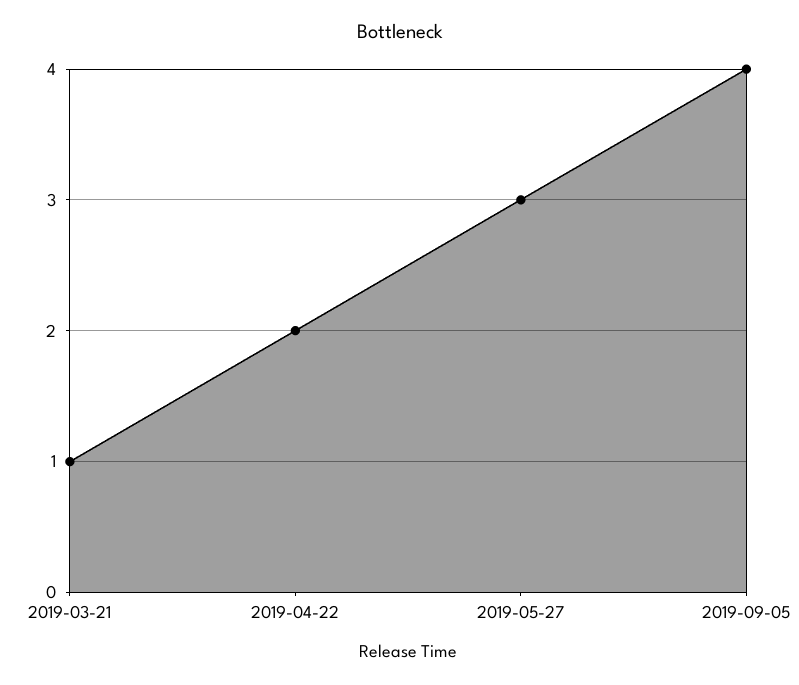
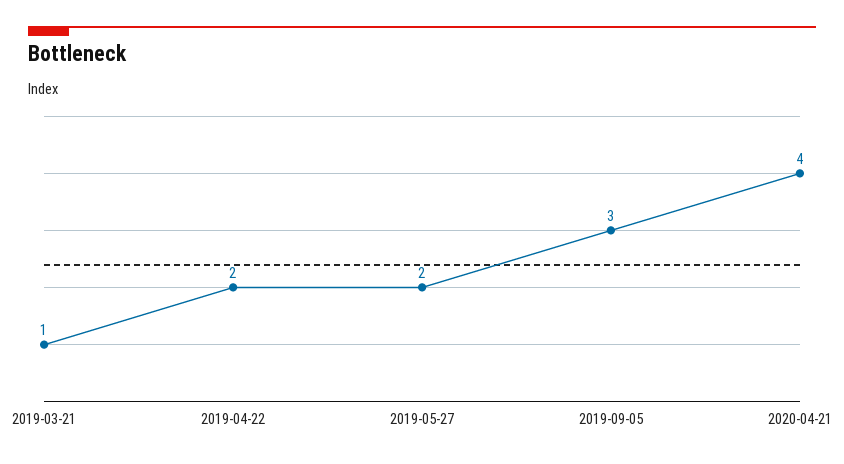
2019-05-27: 3 -> 2
2019-09-05: 4 -> 3
2020-04-21: none -> 4

